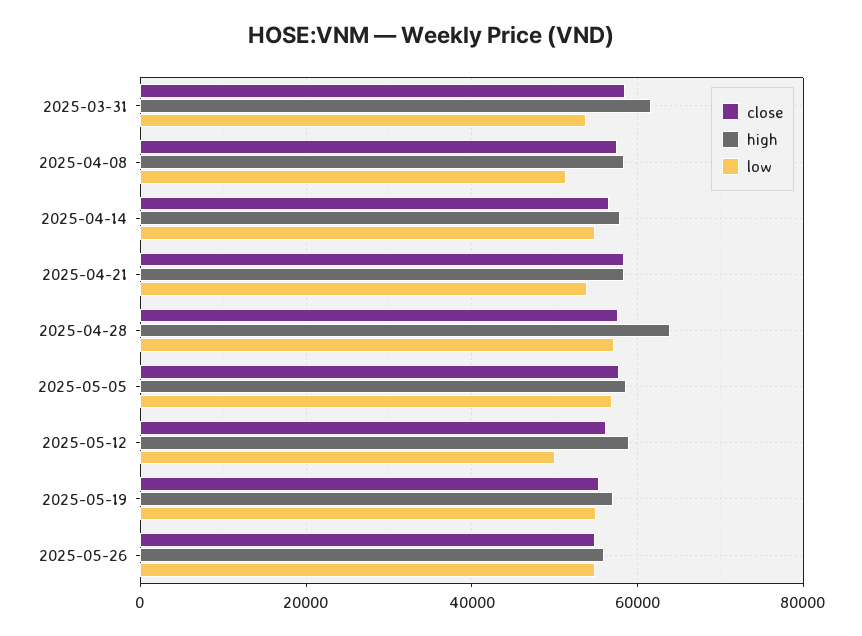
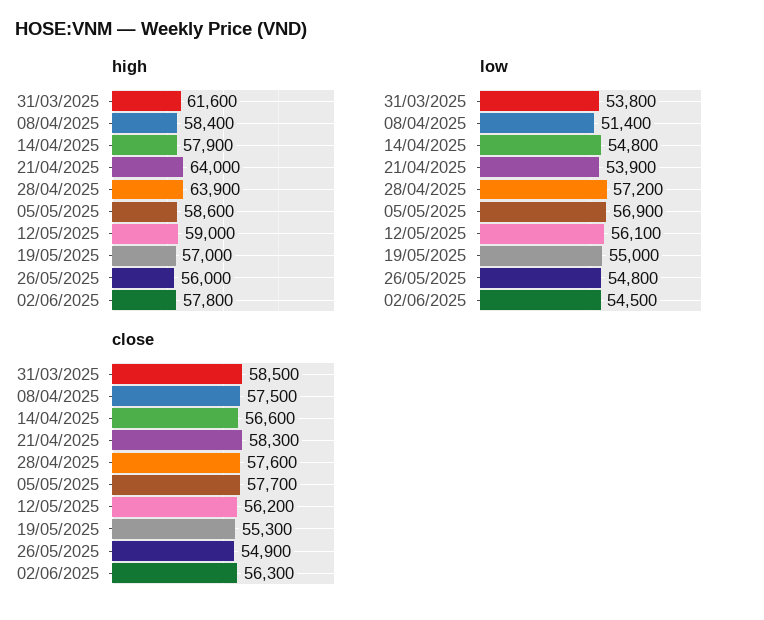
high, 2025-04-21: 58000 -> 64000
low, 2025-05-12: 50000 -> 56100
high, 02/06/2025: none -> 57800
low, 02/06/2025: none -> 54500
close, 02/06/2025: none -> 56300

